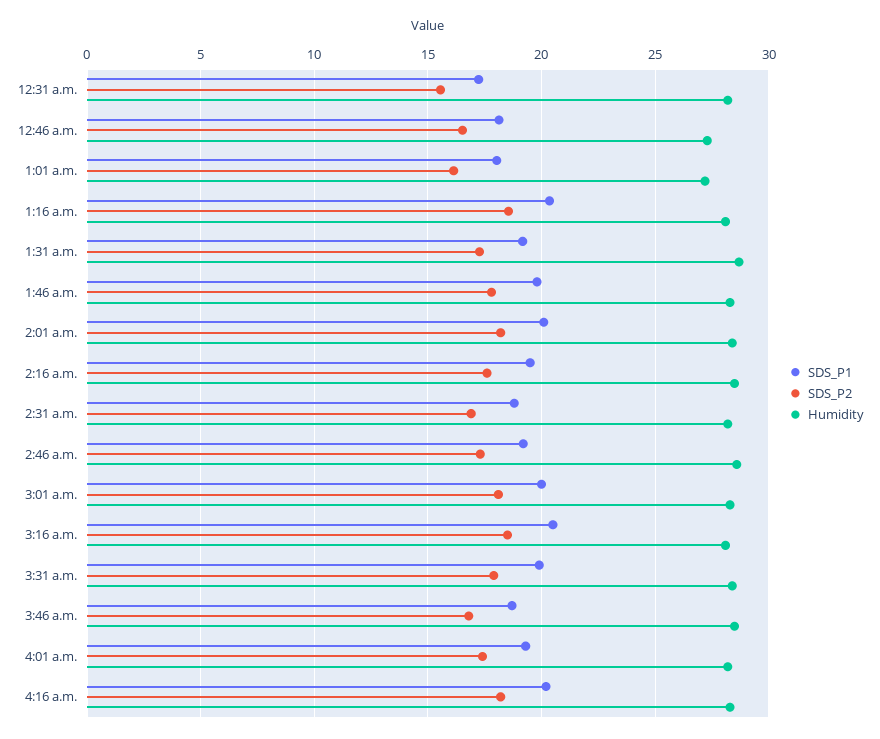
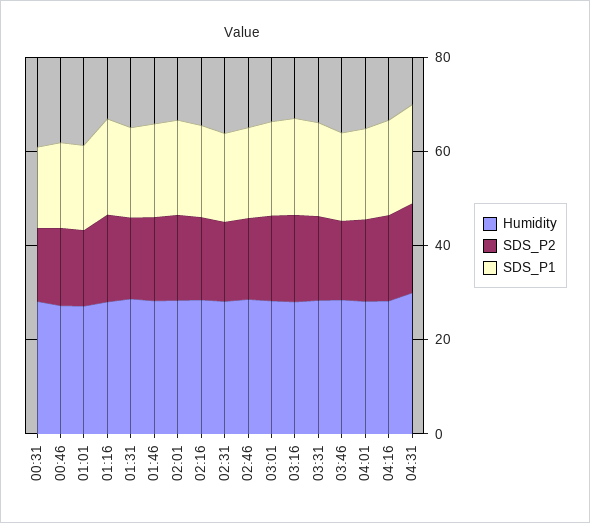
Humidity, 04:31: none -> 30
SDS_P2, 04:31: none -> 20
SDS_P1, 04:31: none -> 20

